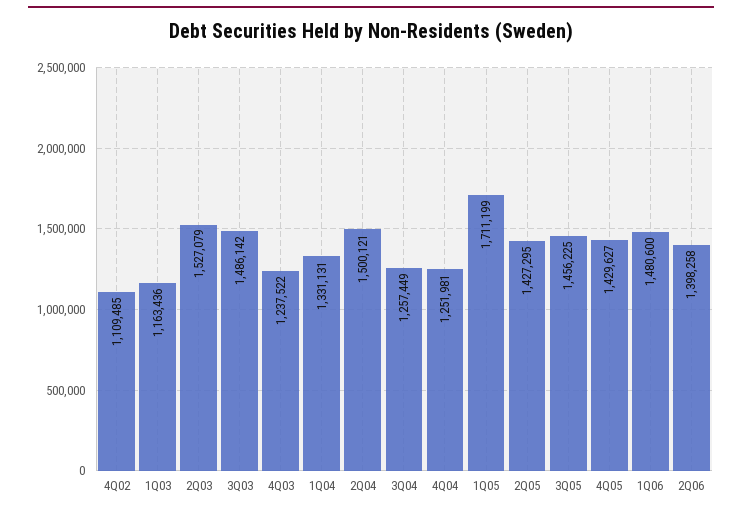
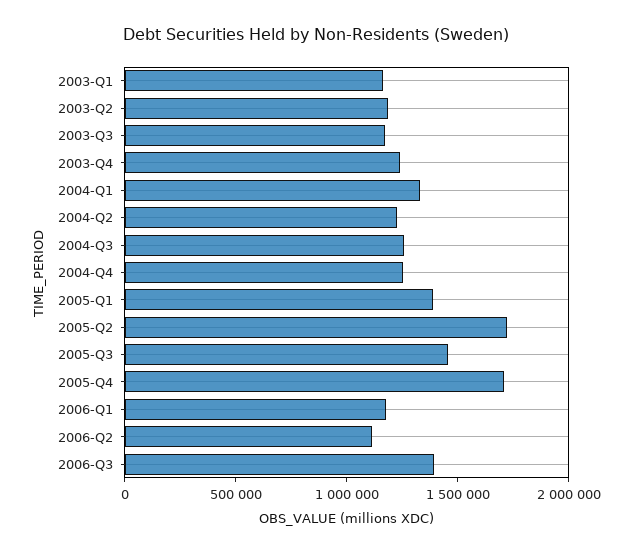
4Q02: 1109485 -> none
2Q03: 1527079 -> 1200000
3Q03: 1486142 -> 1200000
2Q04: 1500121 -> 1200000
1Q05: 1711199 -> 1400000
2Q05: 1427295 -> 1700000
4Q05: 1429627 -> 1700000
1Q06: 1480600 -> 1200000
2Q06: 1398258 -> 1100000
2006-Q3: none -> 1400000

